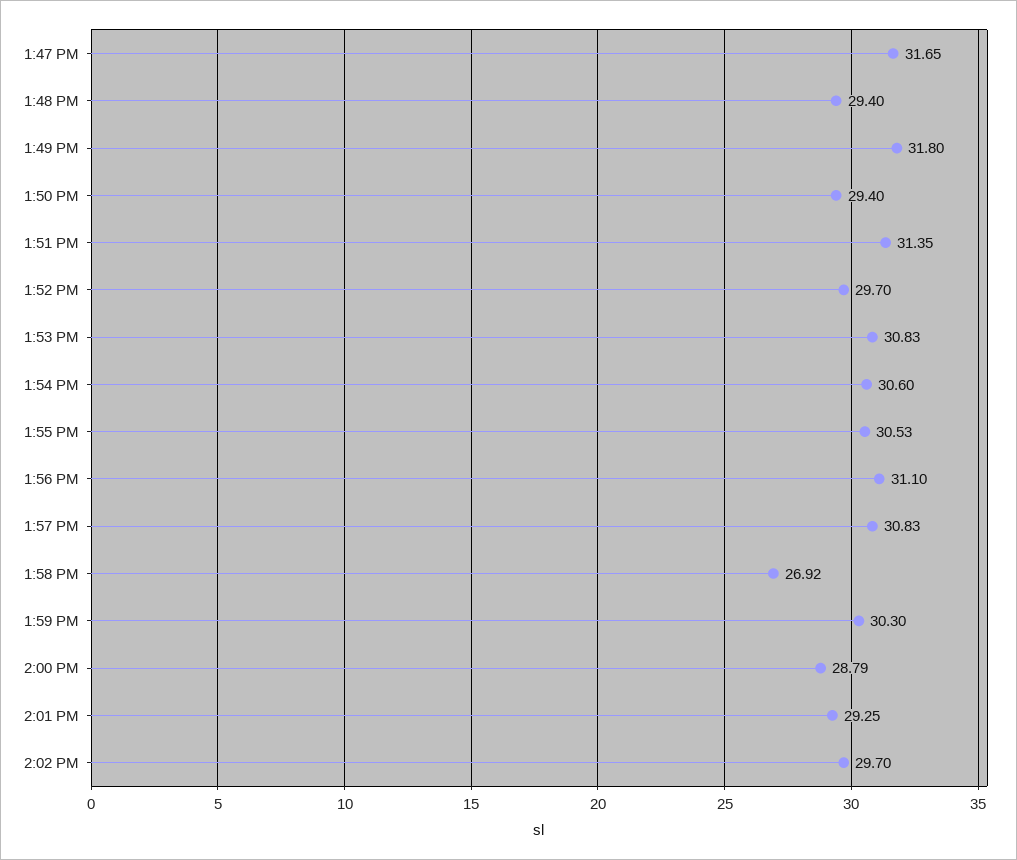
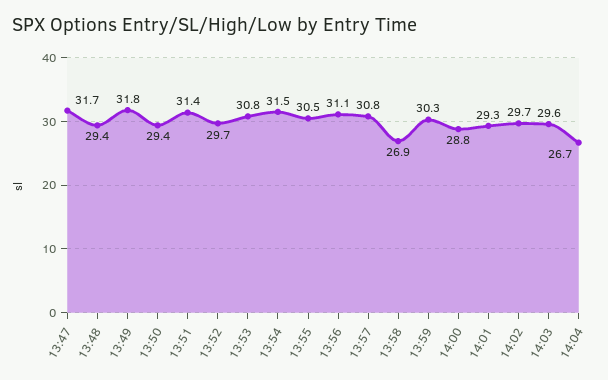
1:54 PM: 30.6 -> 31.5
14:03: none -> 29.6
14:04: none -> 26.7

